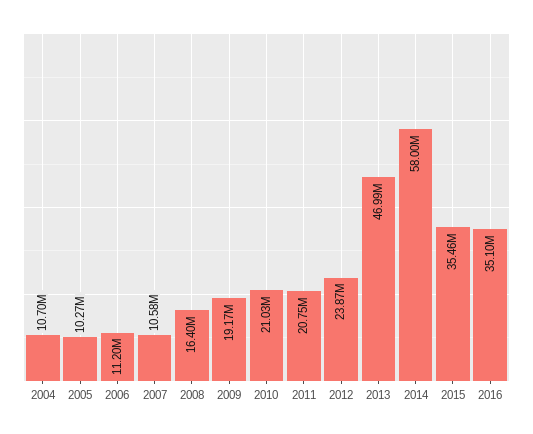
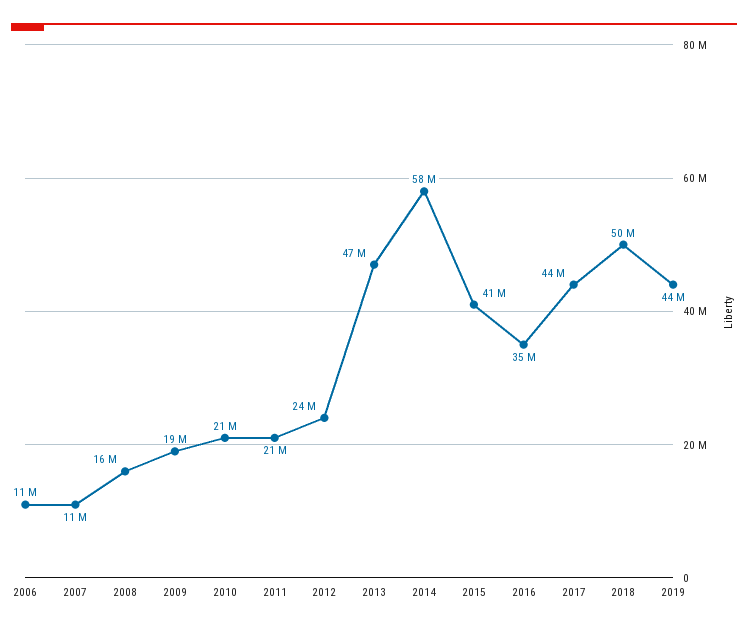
2004: 10700000 -> none
2005: 10270000 -> none
2015: 35460000 -> 41000000
2017: none -> 44000000
2018: none -> 50000000
2019: none -> 44000000

